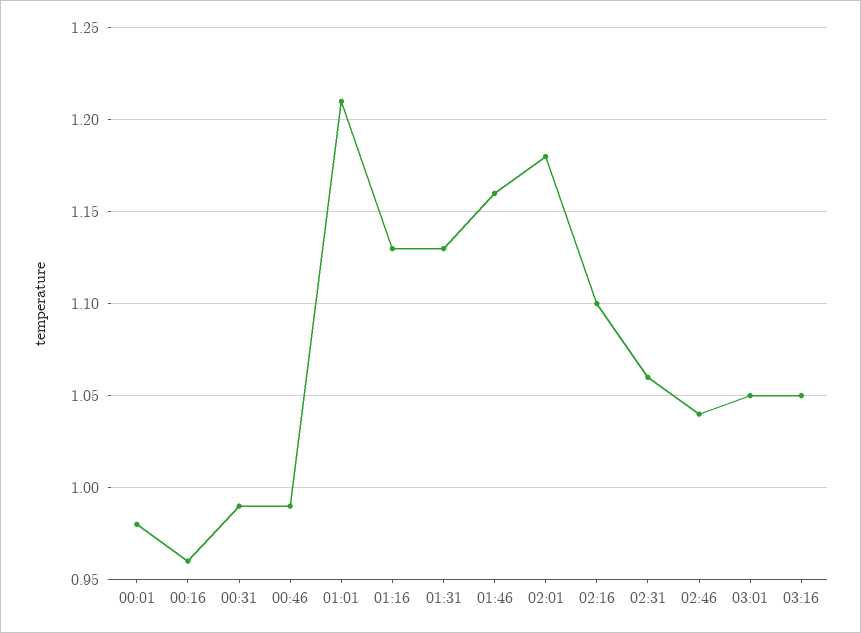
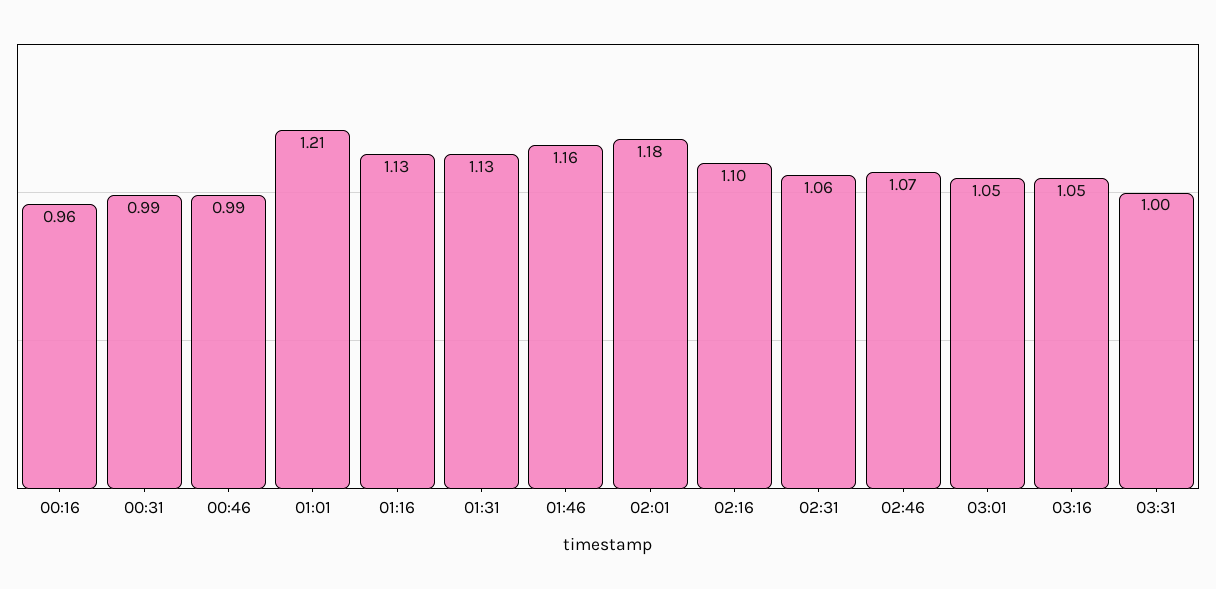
00:01: 0.98 -> none
02:46: 1.04 -> 1.07
03:31: none -> 1

